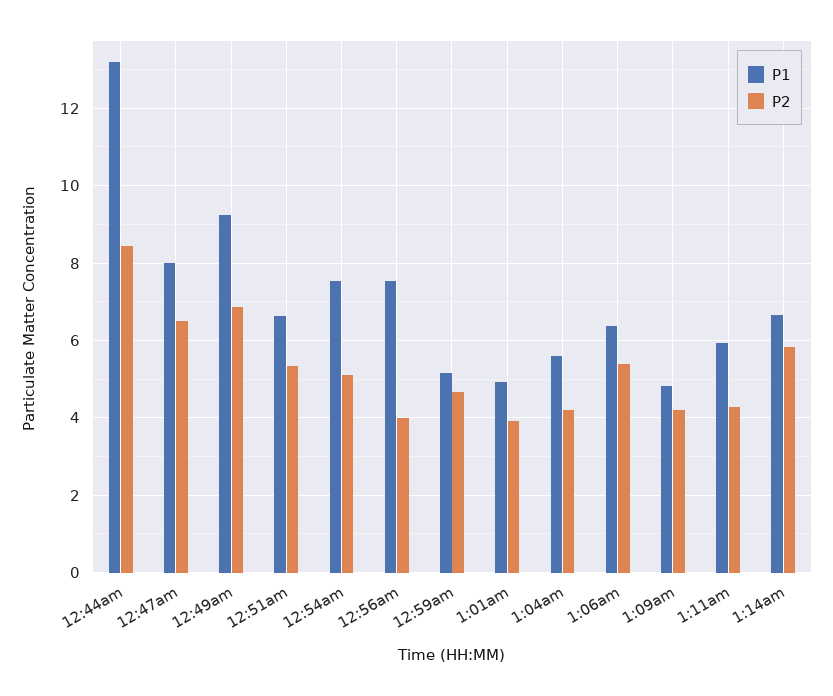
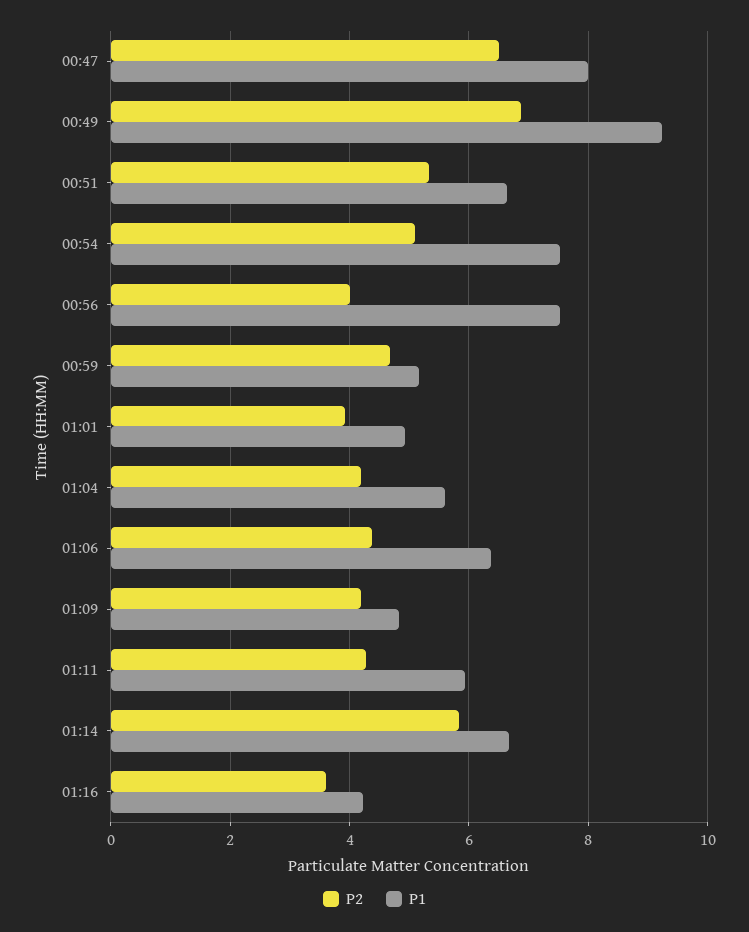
P1, 12:44am: 13.2 -> none
P2, 12:44am: 8.4 -> none
P2, 1:06am: 5.4 -> 4.4
P2, 01:16: none -> 3.6
P1, 01:16: none -> 4.2

